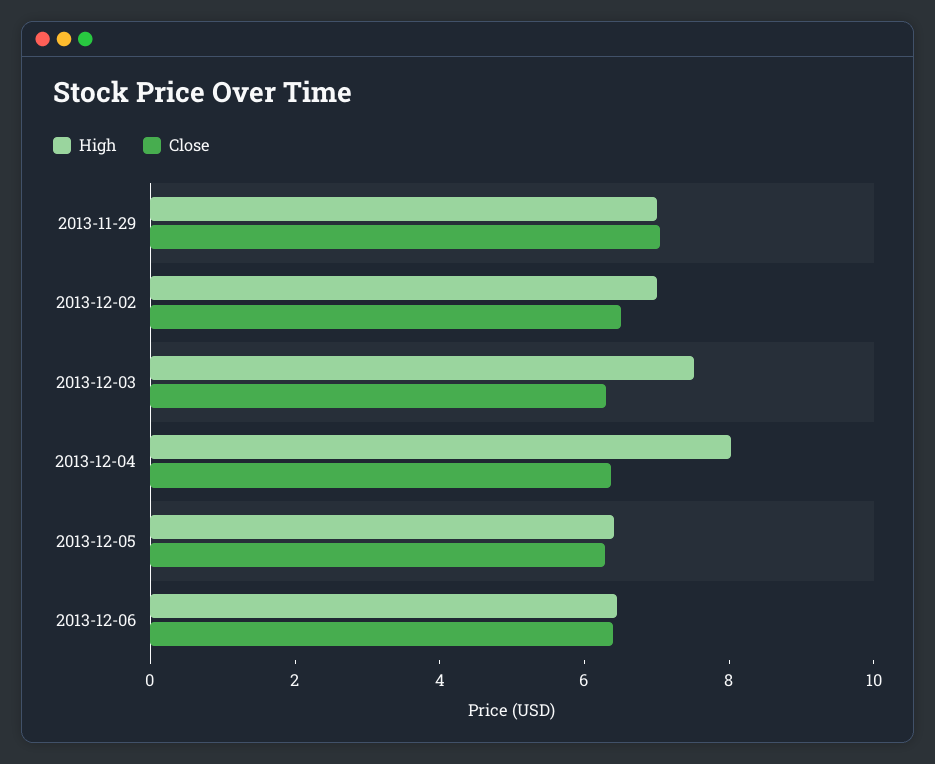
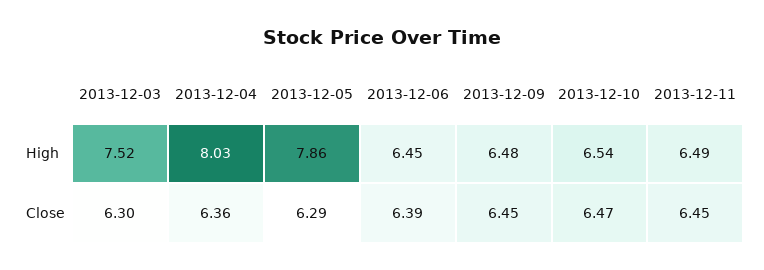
High, 2013-11-29: 7 -> none
Close, 2013-11-29: 7 -> none
High, 2013-12-02: 7 -> none
Close, 2013-12-02: 6.5 -> none
High, 2013-12-05: 6.5 -> 7.86
High, 2013-12-09: none -> 6.48
High, 2013-12-10: none -> 6.54
High, 2013-12-11: none -> 6.49
Close, 2013-12-09: none -> 6.45
Close, 2013-12-10: none -> 6.47
Close, 2013-12-11: none -> 6.45

